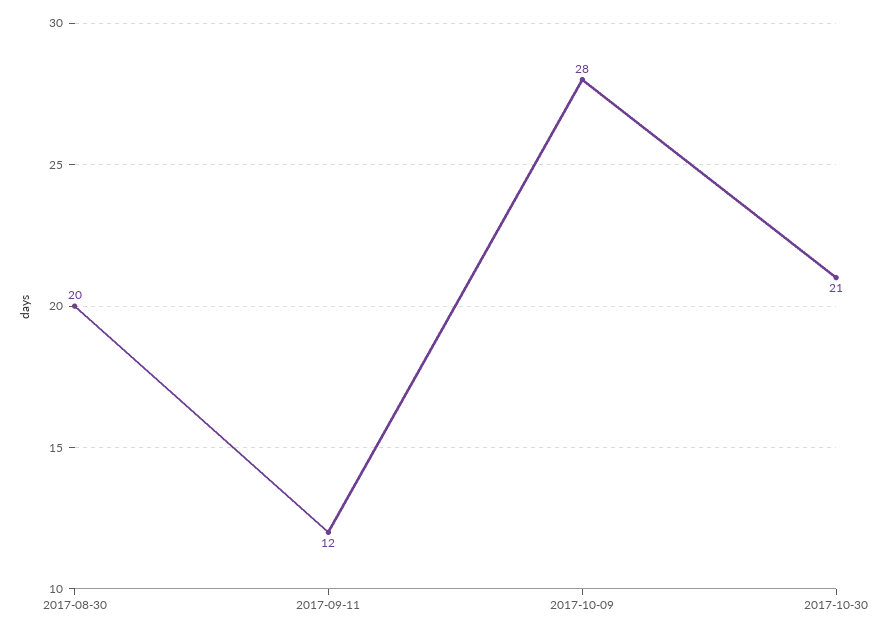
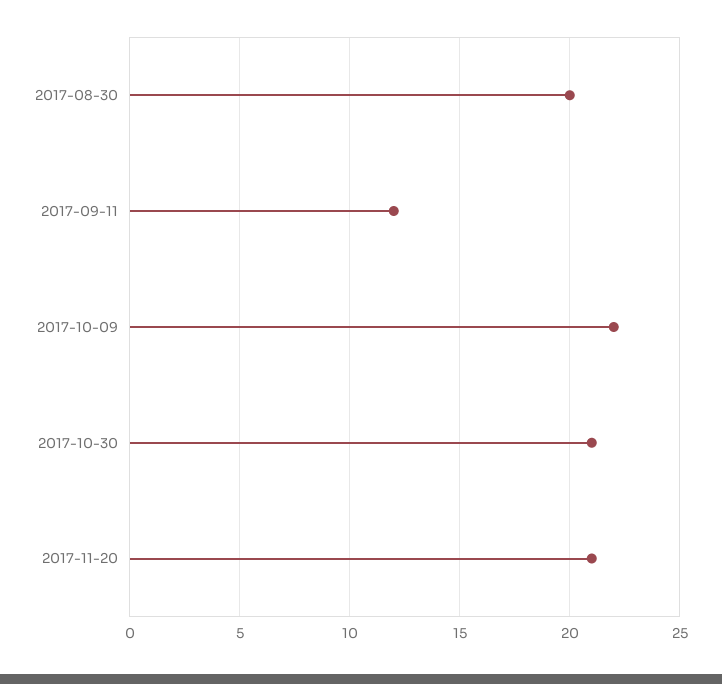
2017-10-09: 28 -> 22
2017-11-20: none -> 21

